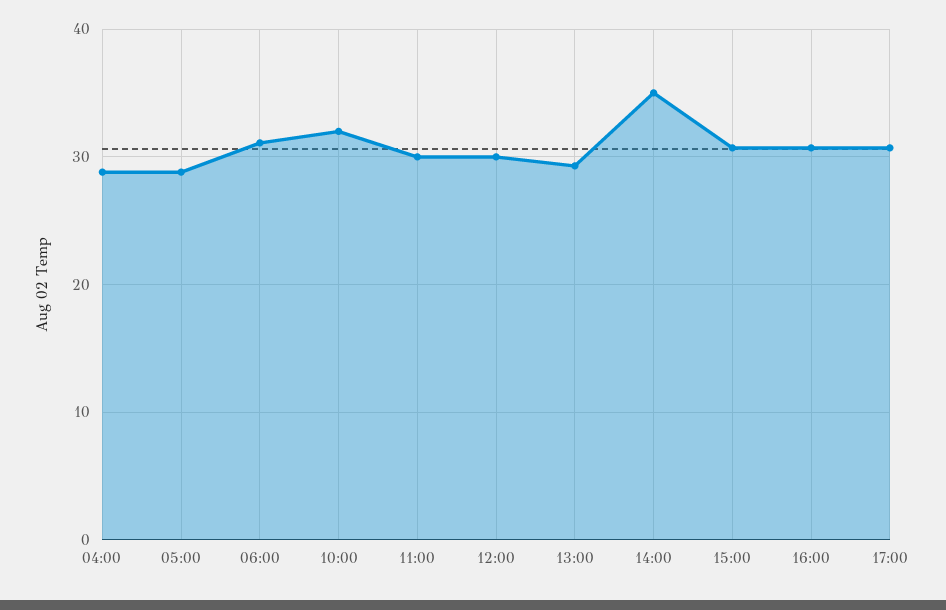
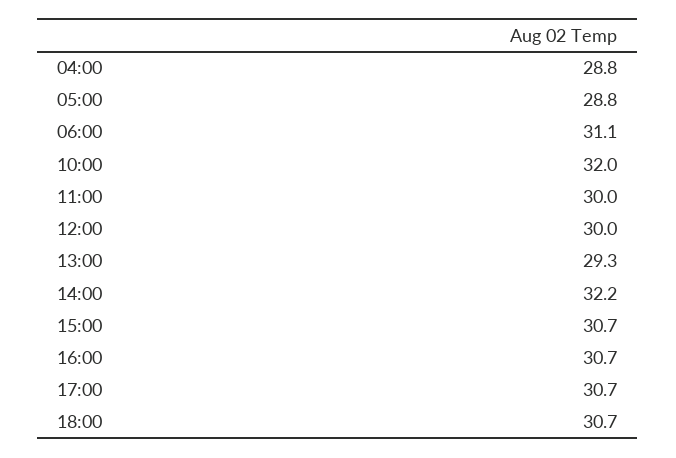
14:00: 35 -> 32.2
18:00: none -> 30.7

